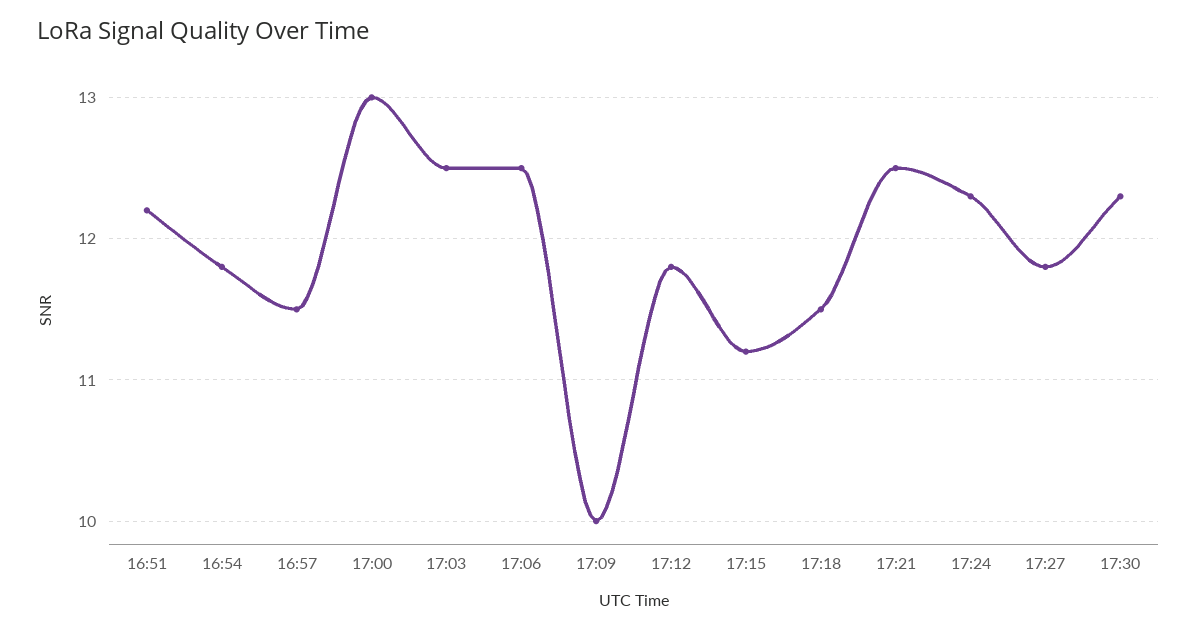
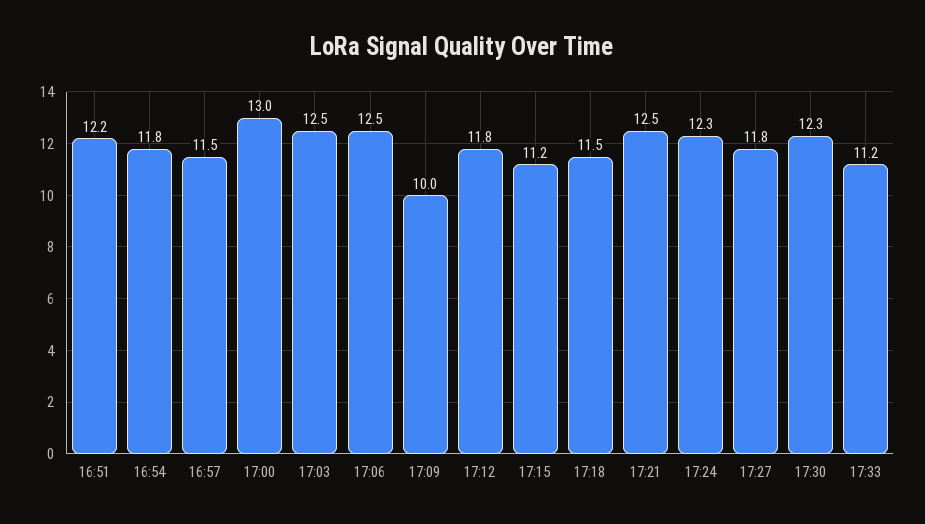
17:33: none -> 11.2

